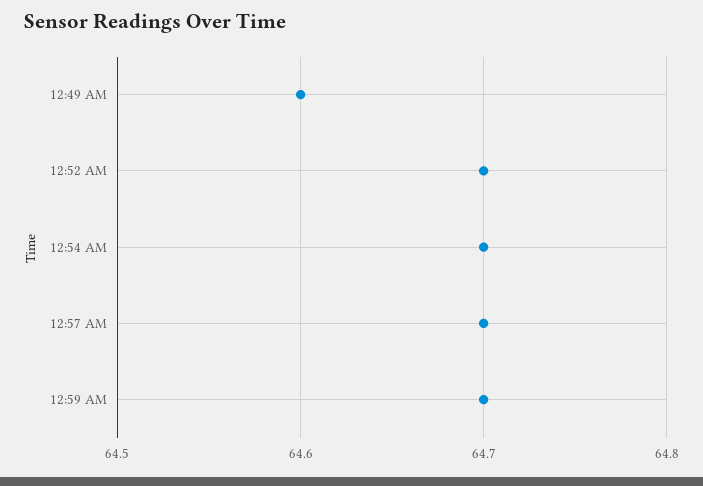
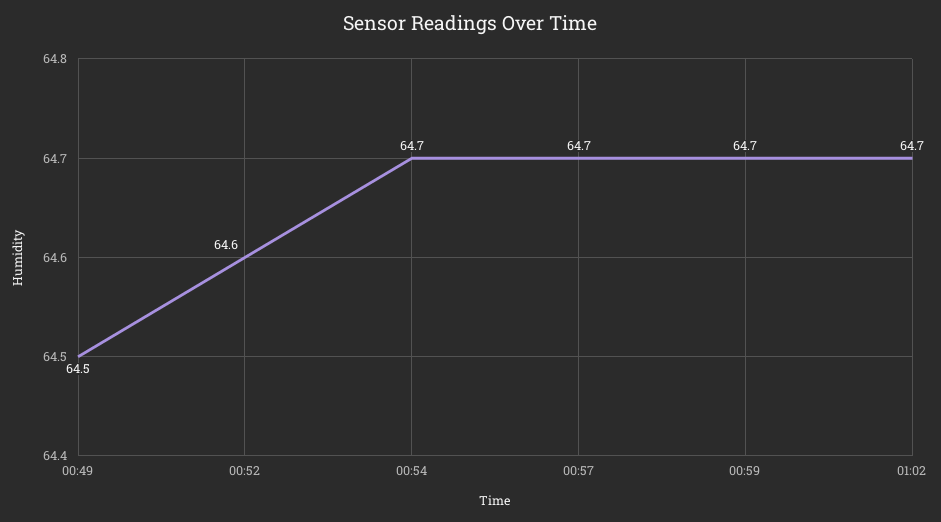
12:49 AM: 64.6 -> 64.5
12:52 AM: 64.7 -> 64.6
01:02: none -> 64.7

